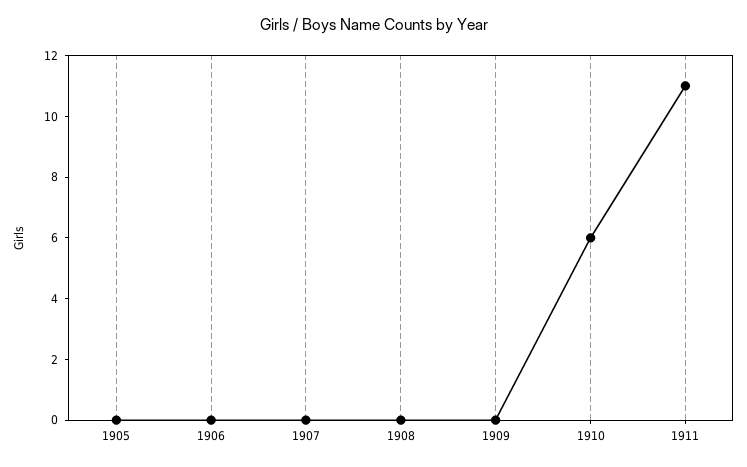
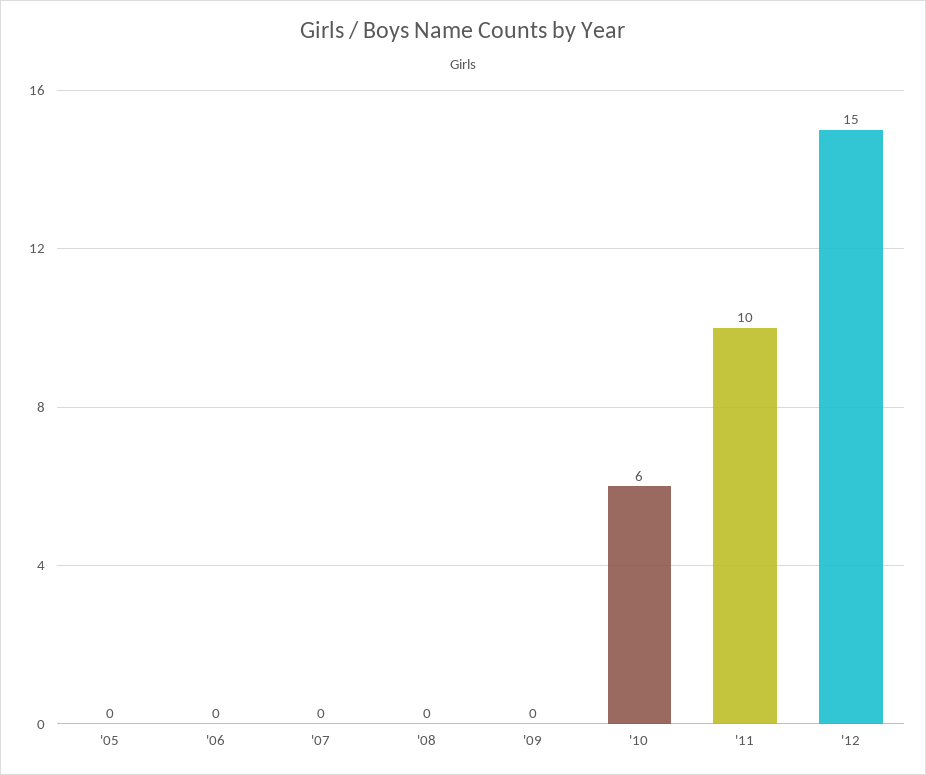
1911: 11 -> 10
'12: none -> 15

